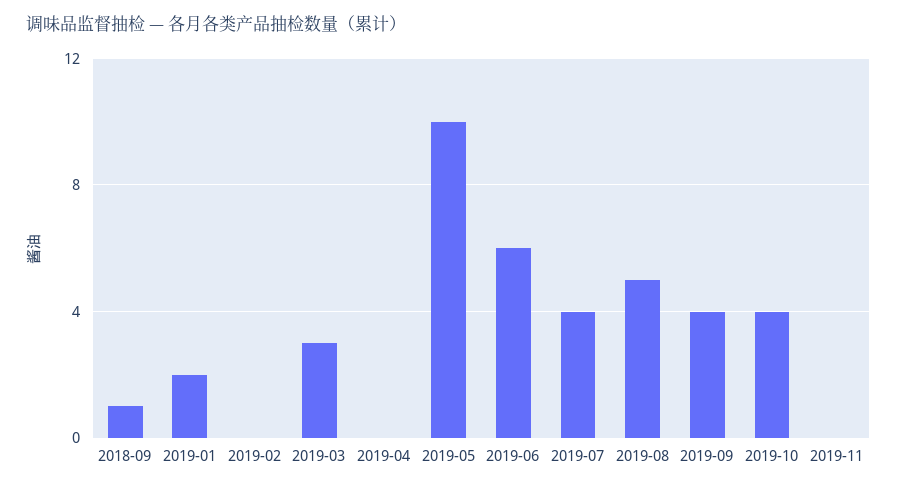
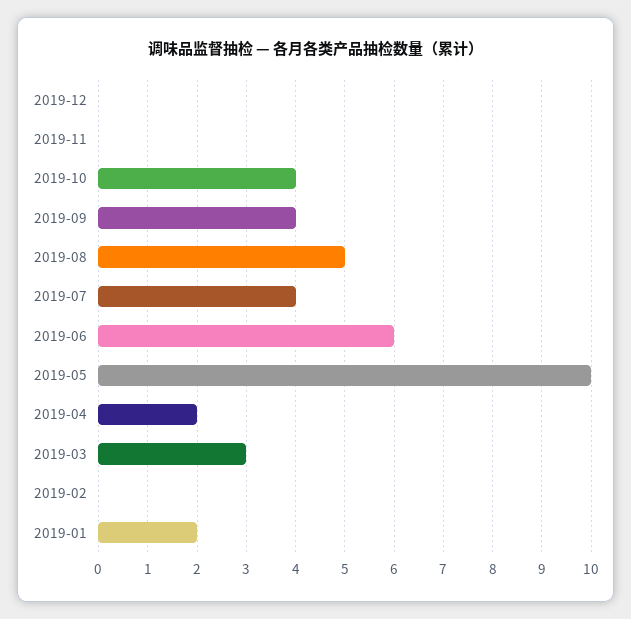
2018-09: 1 -> none
2019-04: 0 -> 2
2019-12: none -> 0

